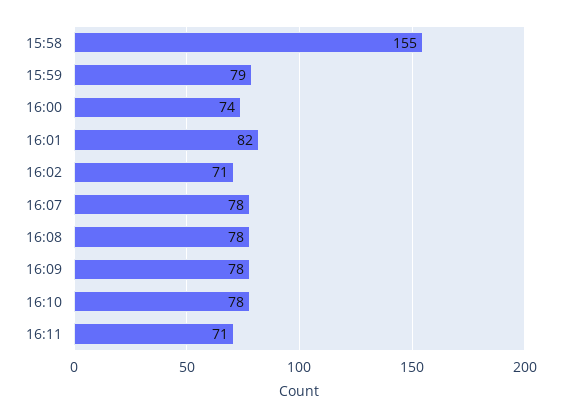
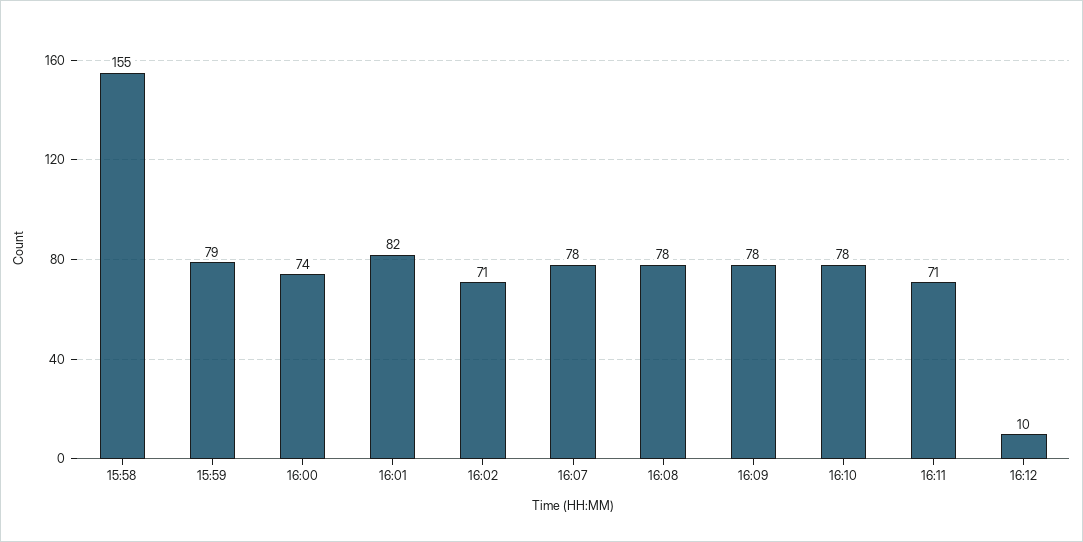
16:12: none -> 10

